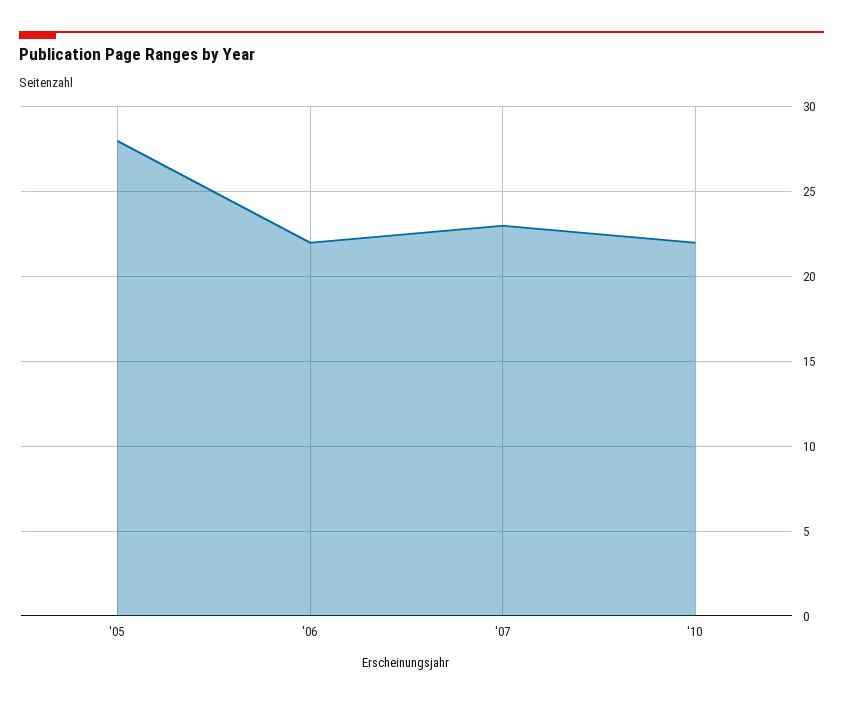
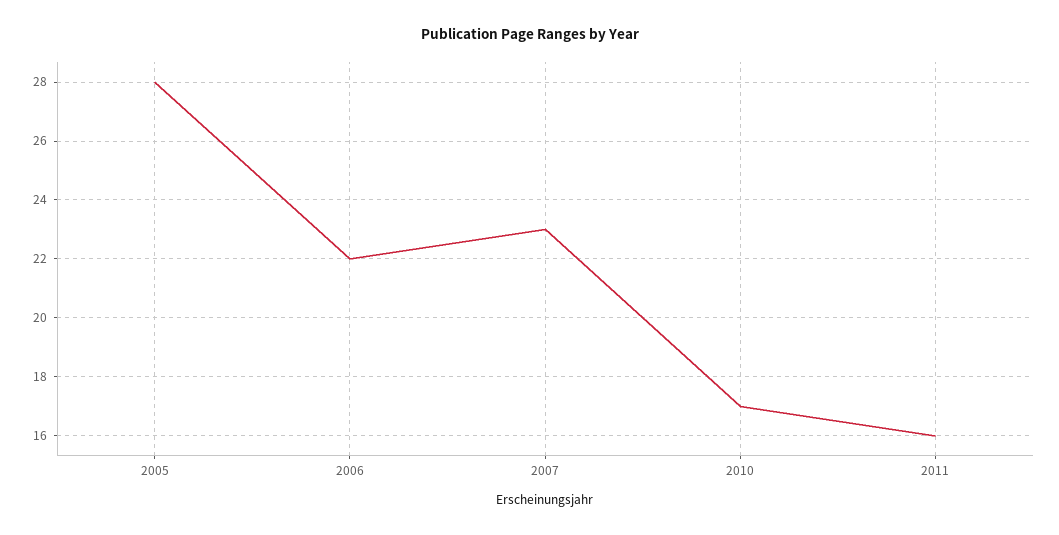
'10: 22 -> 17
2011: none -> 16

